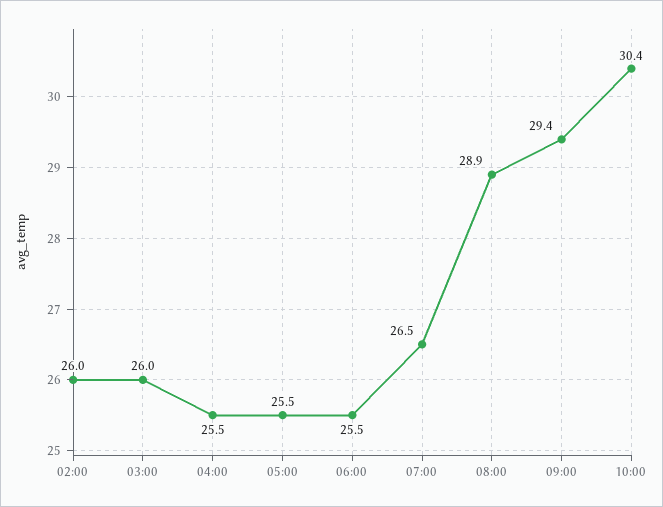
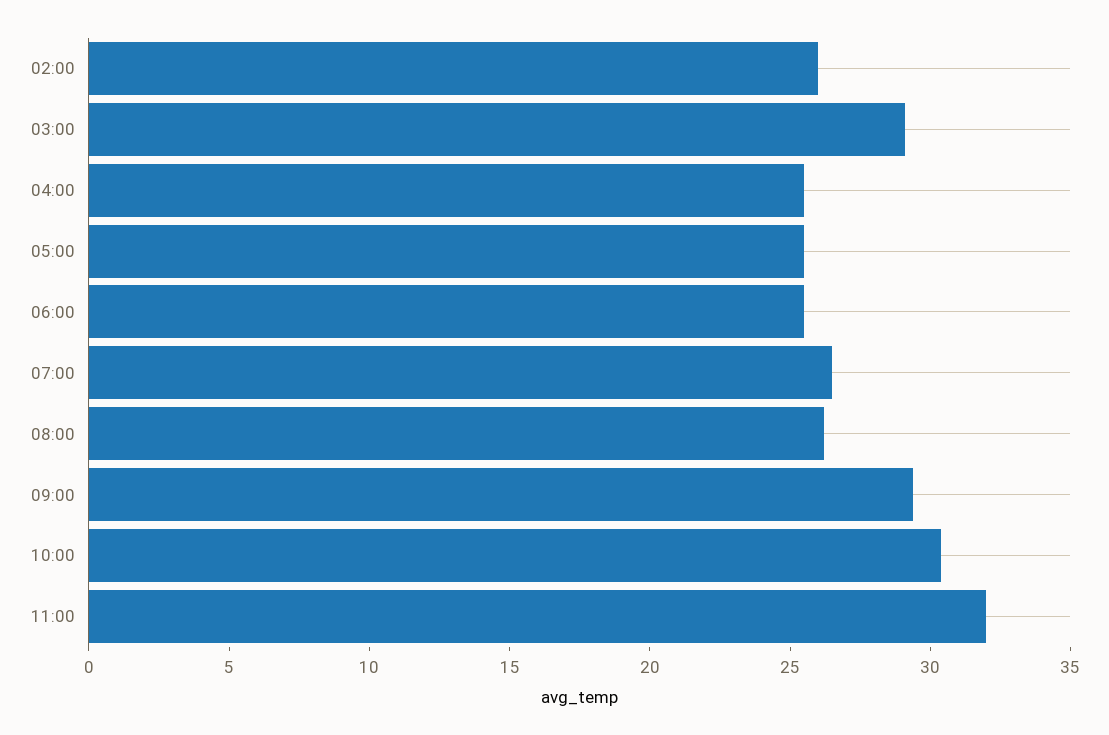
03:00: 26 -> 29
08:00: 28.9 -> 26
11:00: none -> 32

